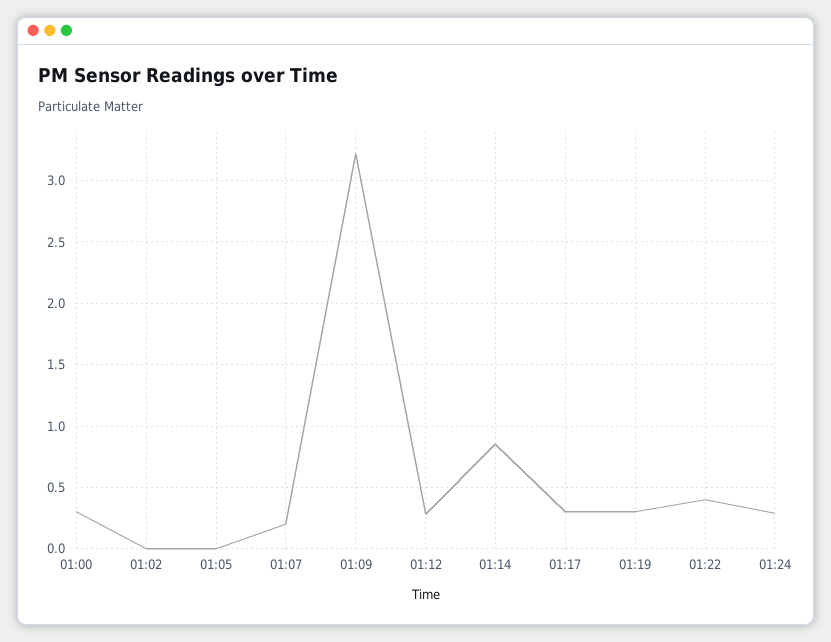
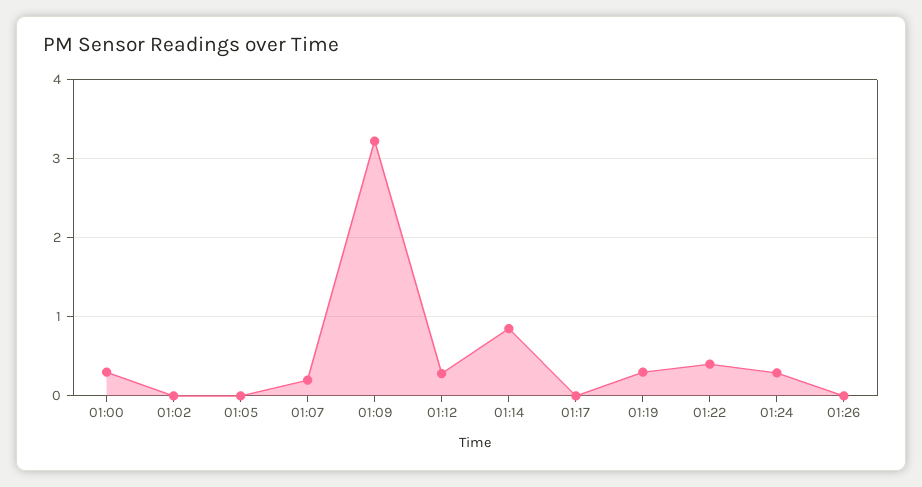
01:17: 0.3 -> 0
01:26: none -> 0

